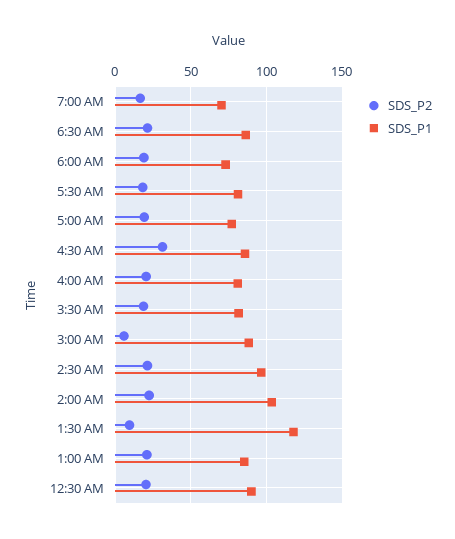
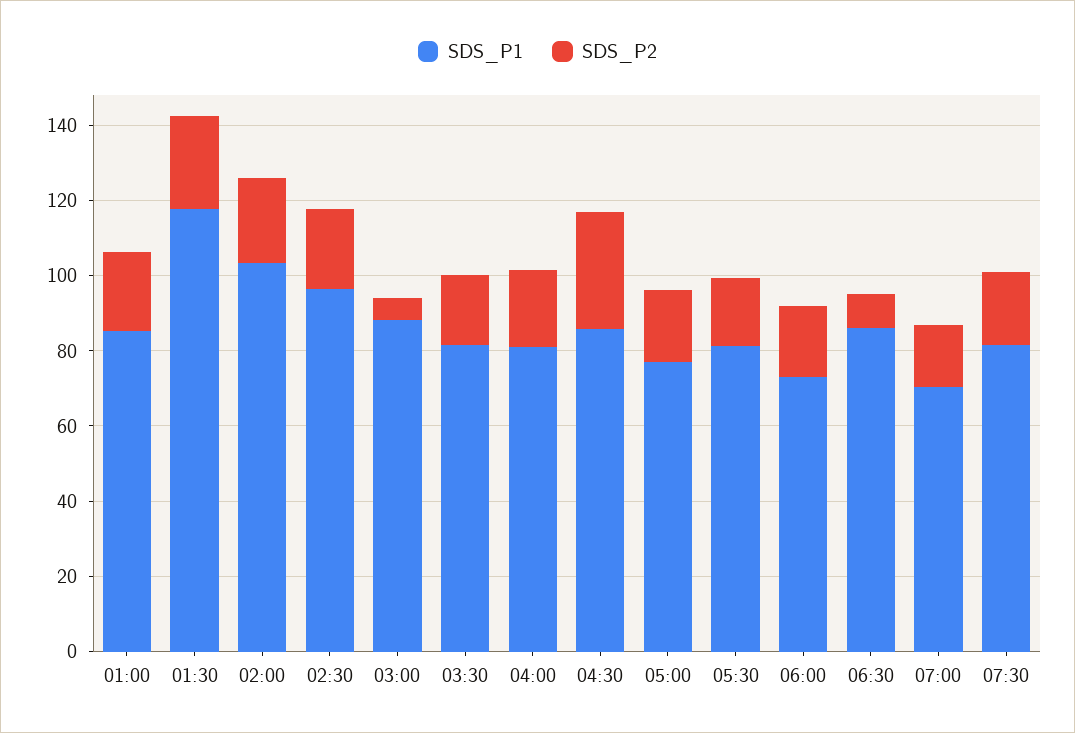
SDS_P2, 6:30 AM: 20 -> 10
SDS_P2, 1:30 AM: 10 -> 25
SDS_P2, 12:30 AM: 20 -> none
SDS_P1, 12:30 AM: 90 -> none
SDS_P1, 07:30: none -> 80
SDS_P2, 07:30: none -> 20

